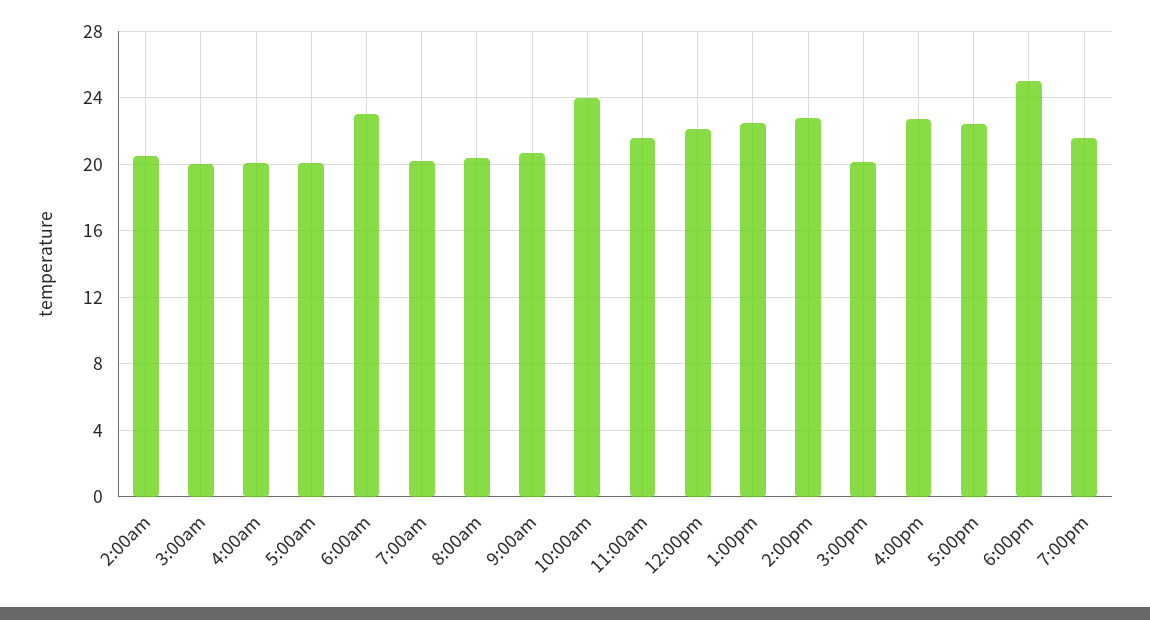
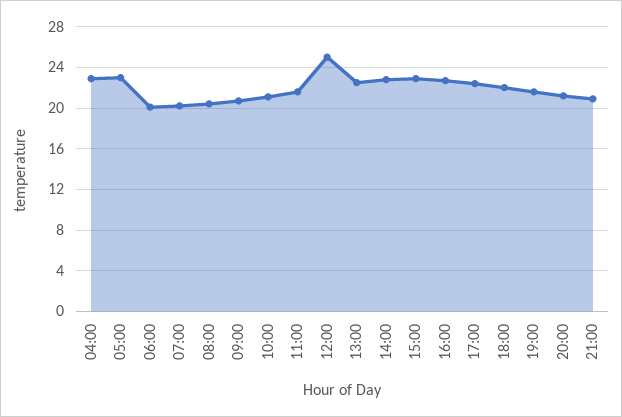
2:00am: 20.5 -> none
3:00am: 20 -> none
4:00am: 20 -> 23
5:00am: 20 -> 23
6:00am: 23 -> 20
10:00am: 24 -> 21
12:00pm: 22 -> 25
3:00pm: 20 -> 23
6:00pm: 25 -> 22
20:00: none -> 21
21:00: none -> 21

